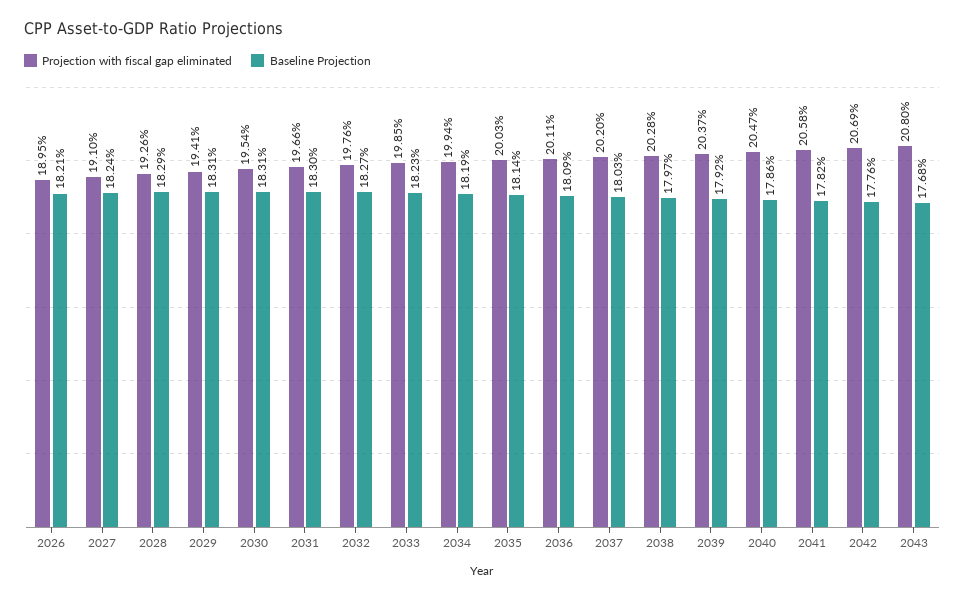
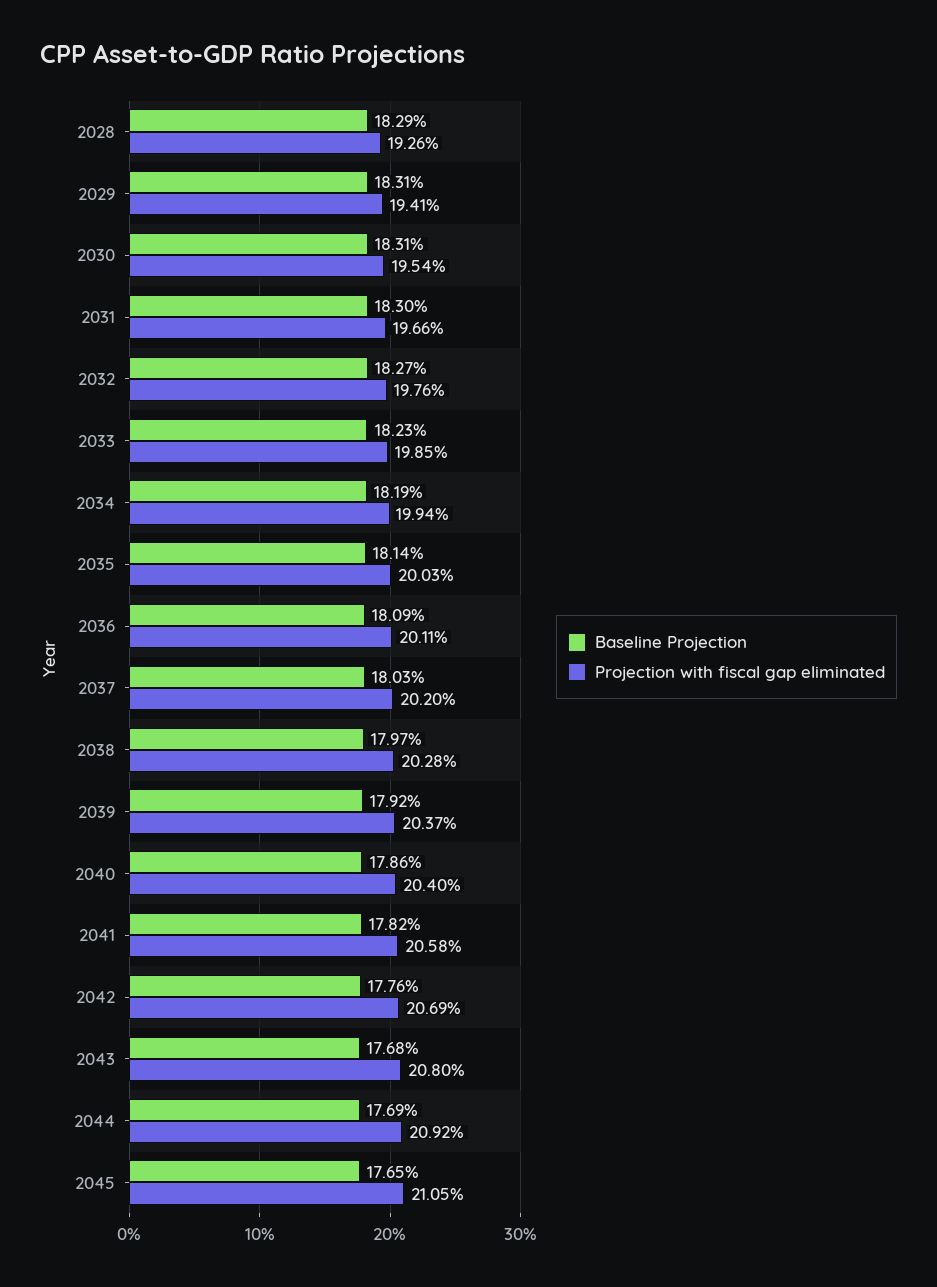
Projection with fiscal gap eliminated, 2026: 18.95 -> none
Baseline Projection, 2026: 18.21 -> none
Projection with fiscal gap eliminated, 2027: 19.1 -> none
Baseline Projection, 2027: 18.24 -> none
Projection with fiscal gap eliminated, 2040: 20.47 -> 20.4
Baseline Projection, 2044: none -> 17.69
Projection with fiscal gap eliminated, 2044: none -> 20.92
Baseline Projection, 2045: none -> 17.65
Projection with fiscal gap eliminated, 2045: none -> 21.05

